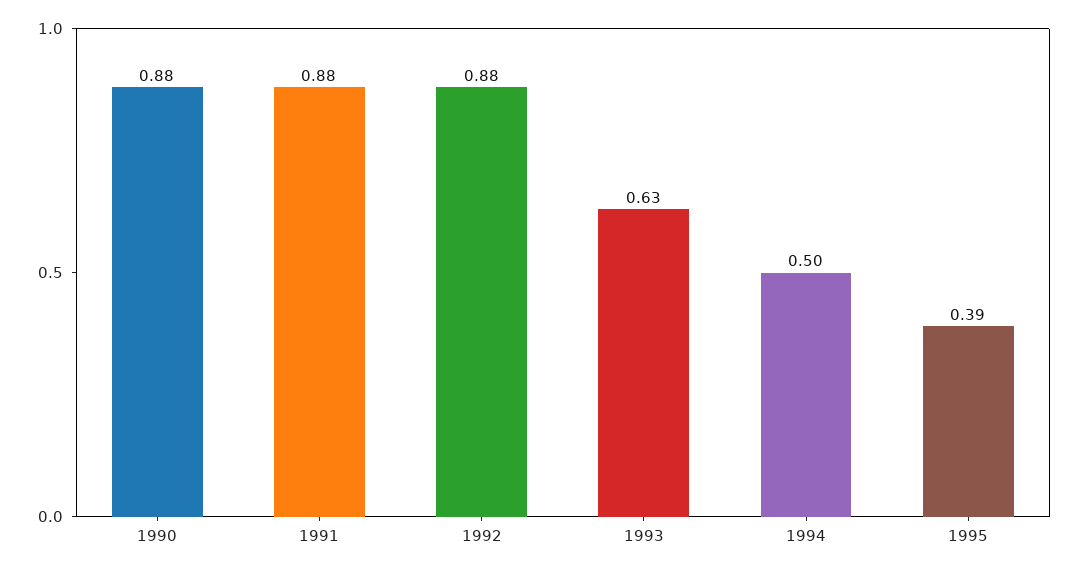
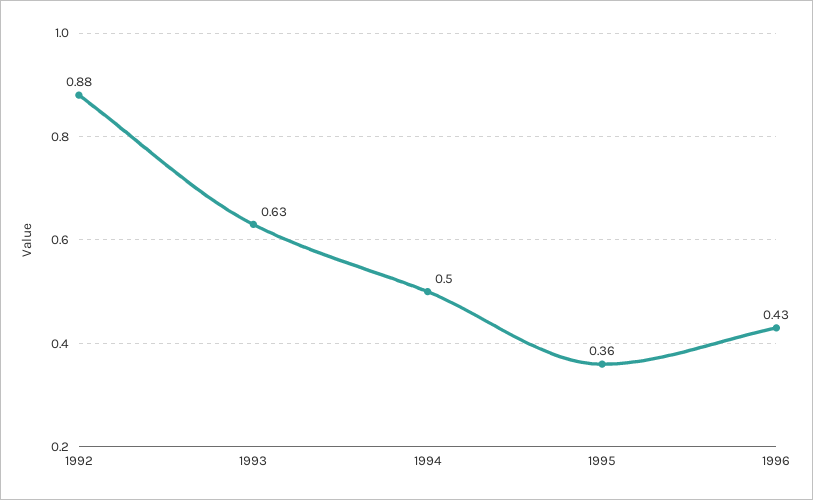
1990: 0.88 -> none
1991: 0.88 -> none
1995: 0.39 -> 0.36
1996: none -> 0.43

